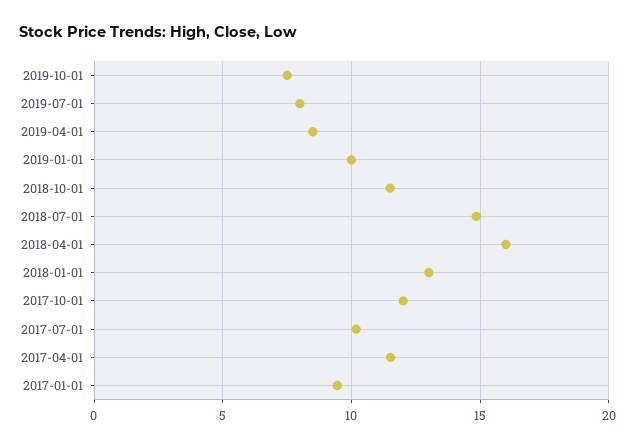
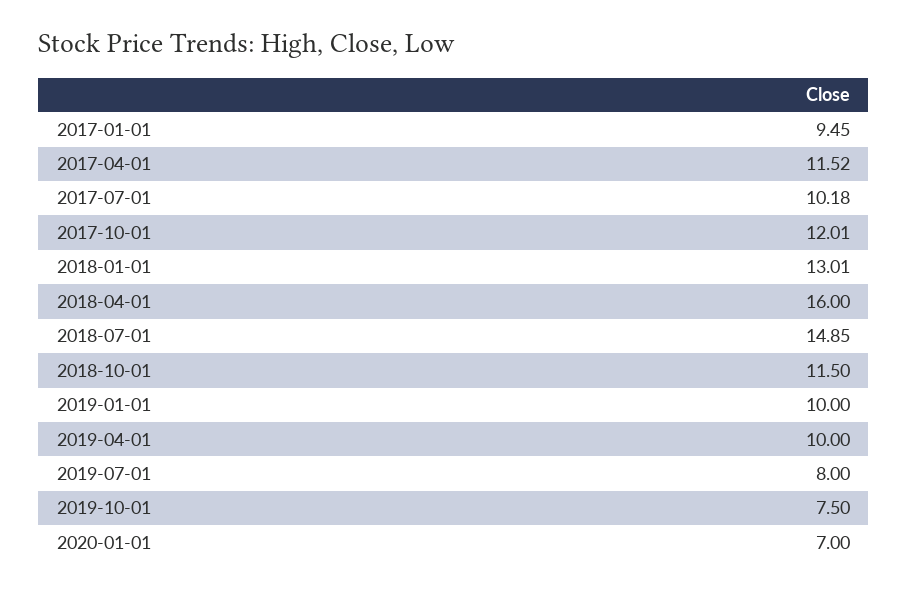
2019-04-01: 8.5 -> 10
2020-01-01: none -> 7

